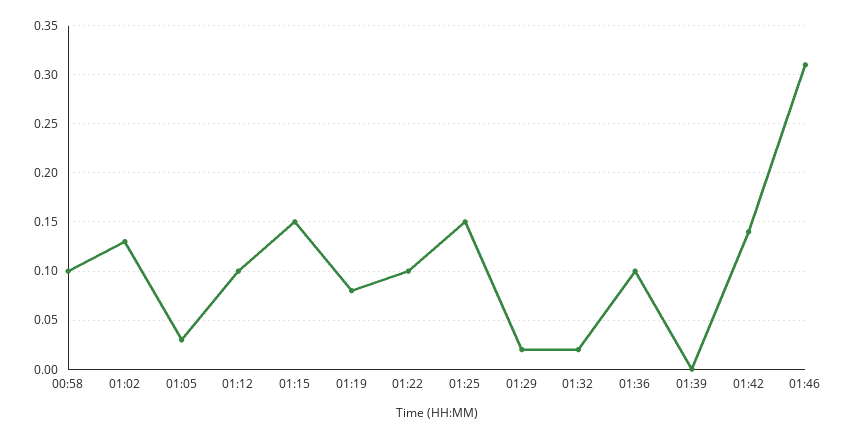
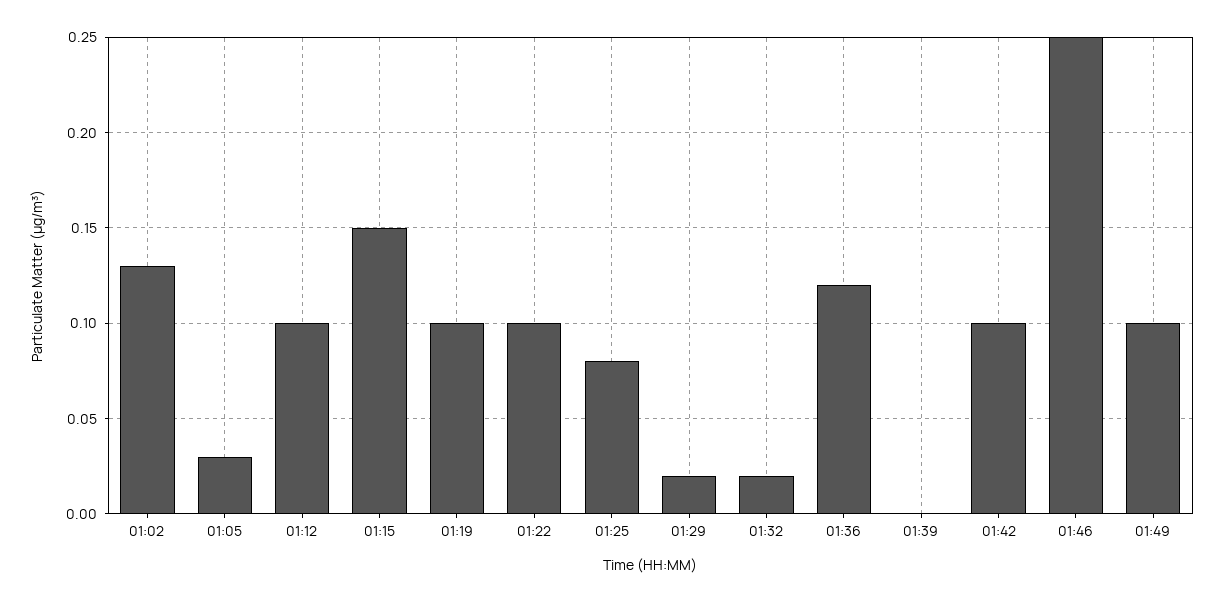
00:58: 0.1 -> none
01:19: 0.08 -> 0.1
01:25: 0.15 -> 0.08
01:36: 0.1 -> 0.12
01:42: 0.14 -> 0.1
01:46: 0.31 -> 0.25
01:49: none -> 0.1

